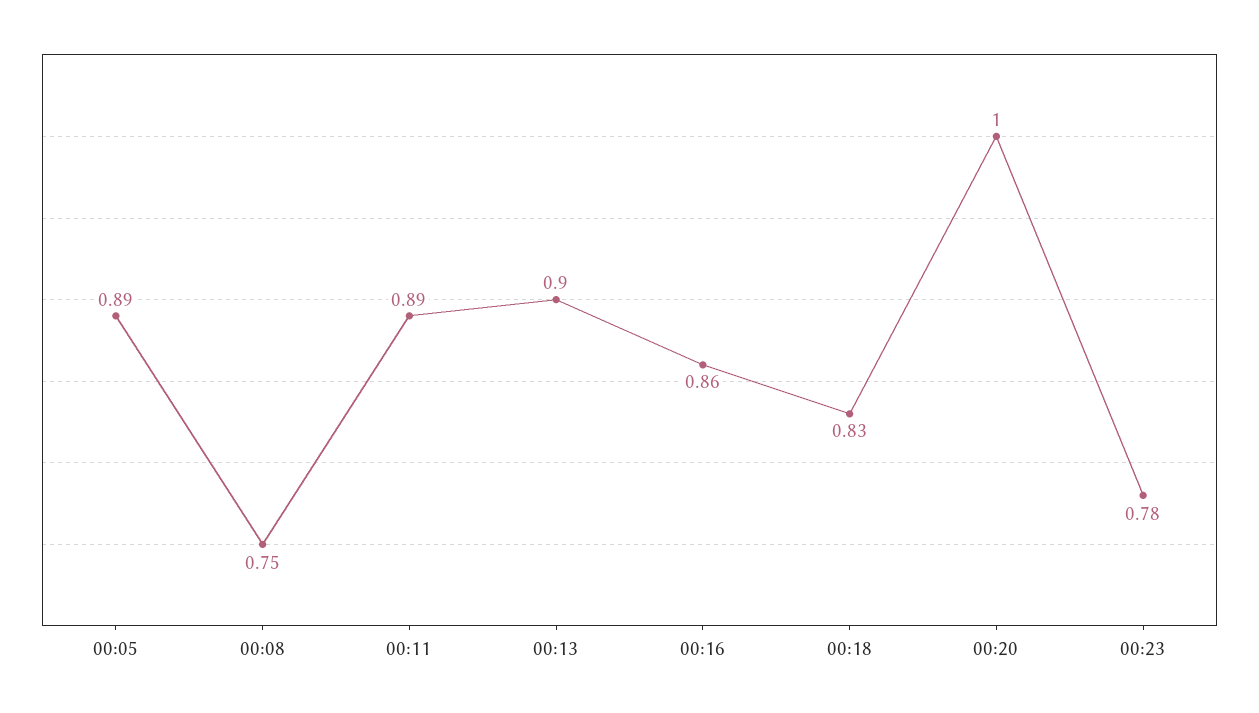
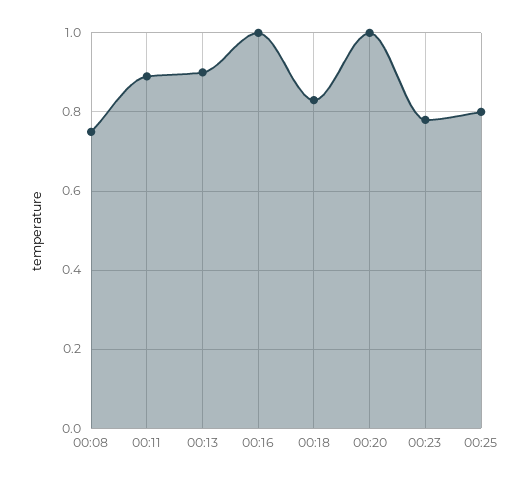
00:05: 0.89 -> none
00:16: 0.86 -> 1
00:25: none -> 0.8

